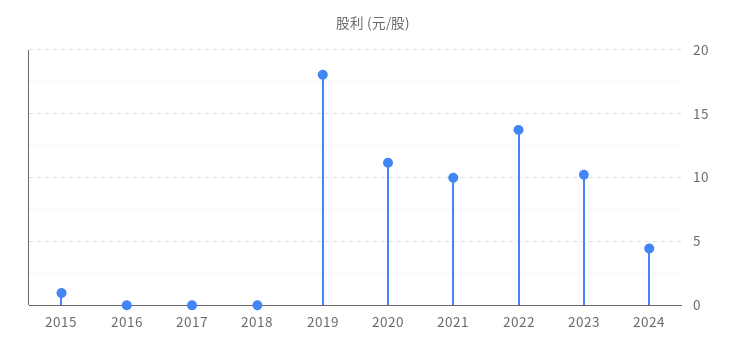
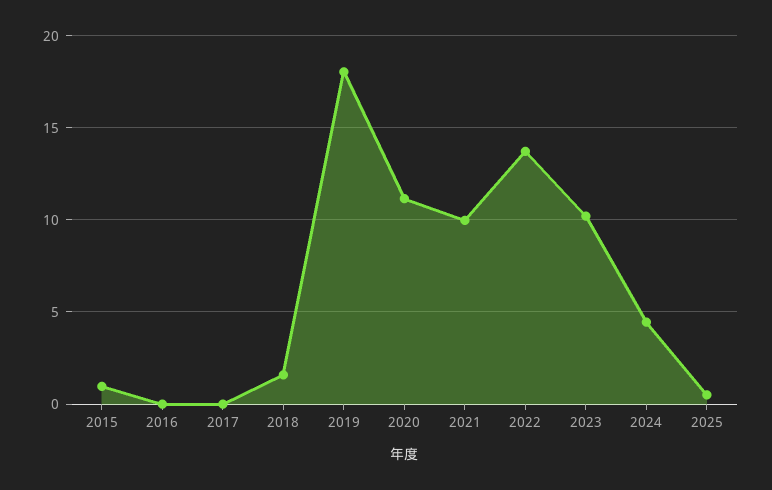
2018: 0 -> 1.5
2025: none -> 0.5

